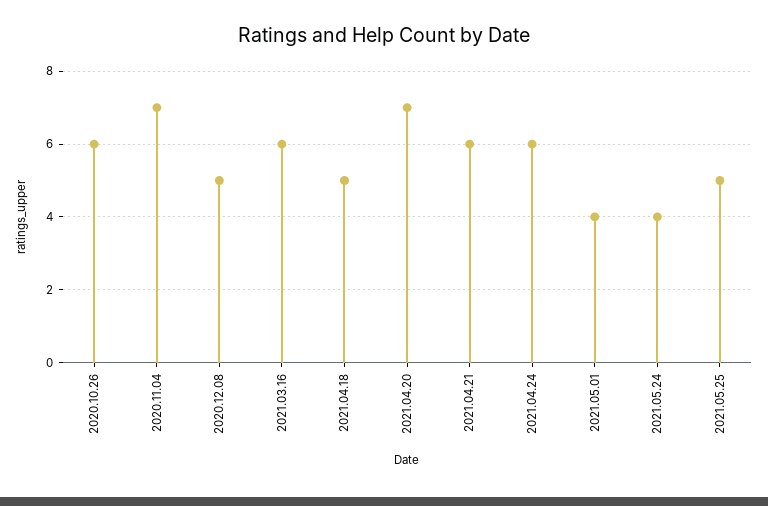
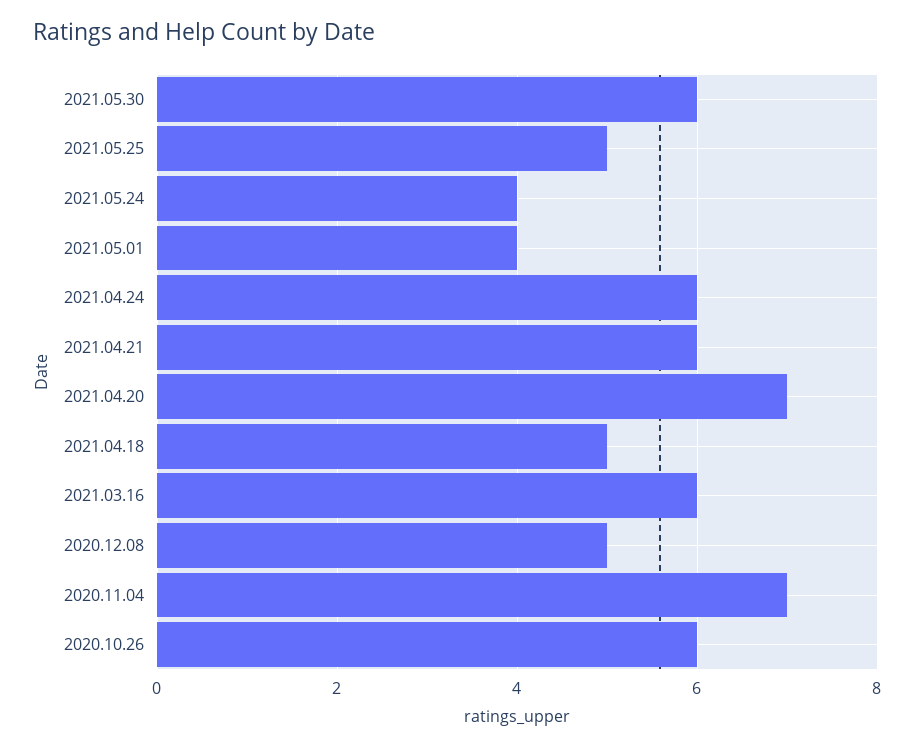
2021.05.30: none -> 6

